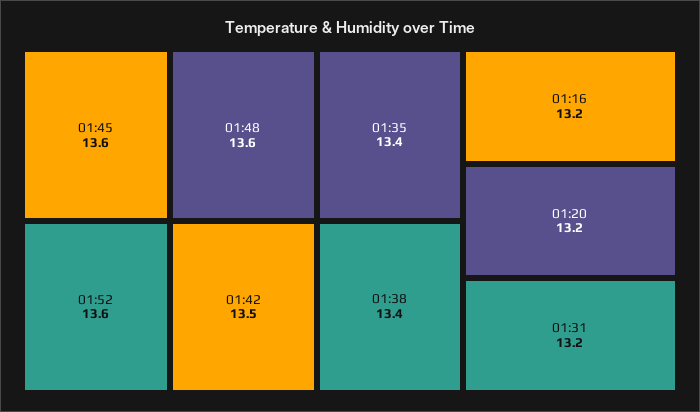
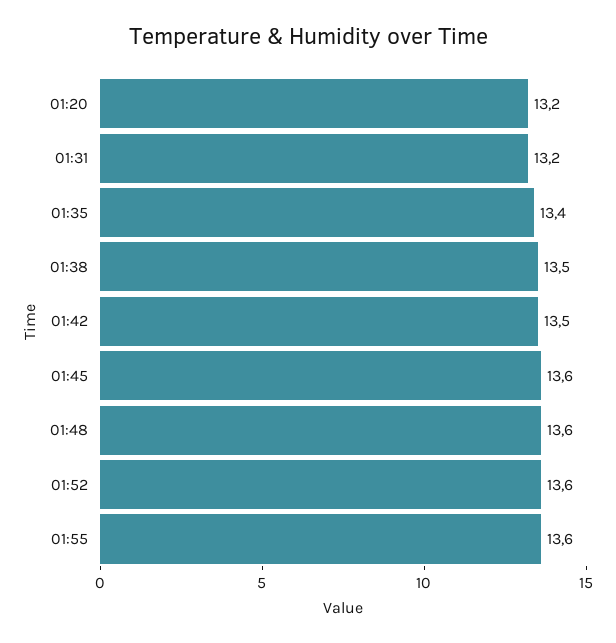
01:38: 13.4 -> 13.5
01:16: 13.2 -> none
01:55: none -> 13.6

